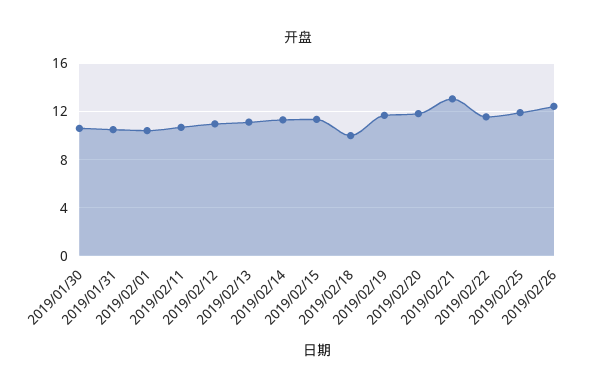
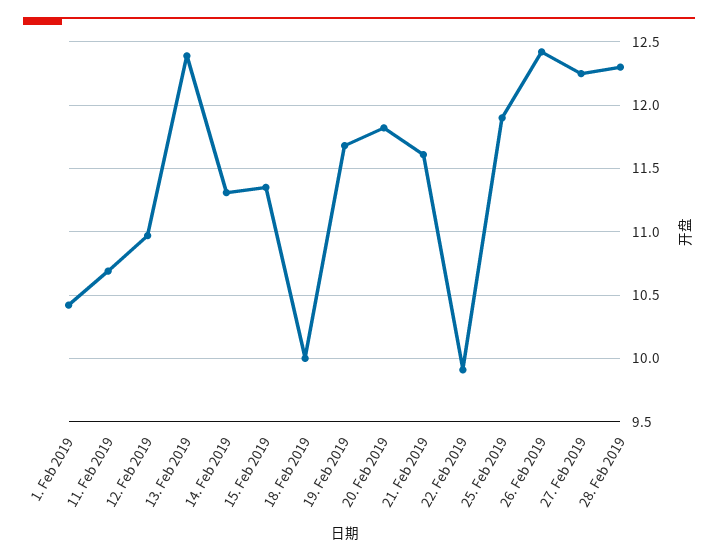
2019/01/30: 10.5 -> none
2019/01/31: 10.5 -> none
2019/02/13: 11 -> 12.4
2019/02/21: 13 -> 11.6
2019/02/22: 11.5 -> 9.9
27. Feb 2019: none -> 12.25
28. Feb 2019: none -> 12.3

